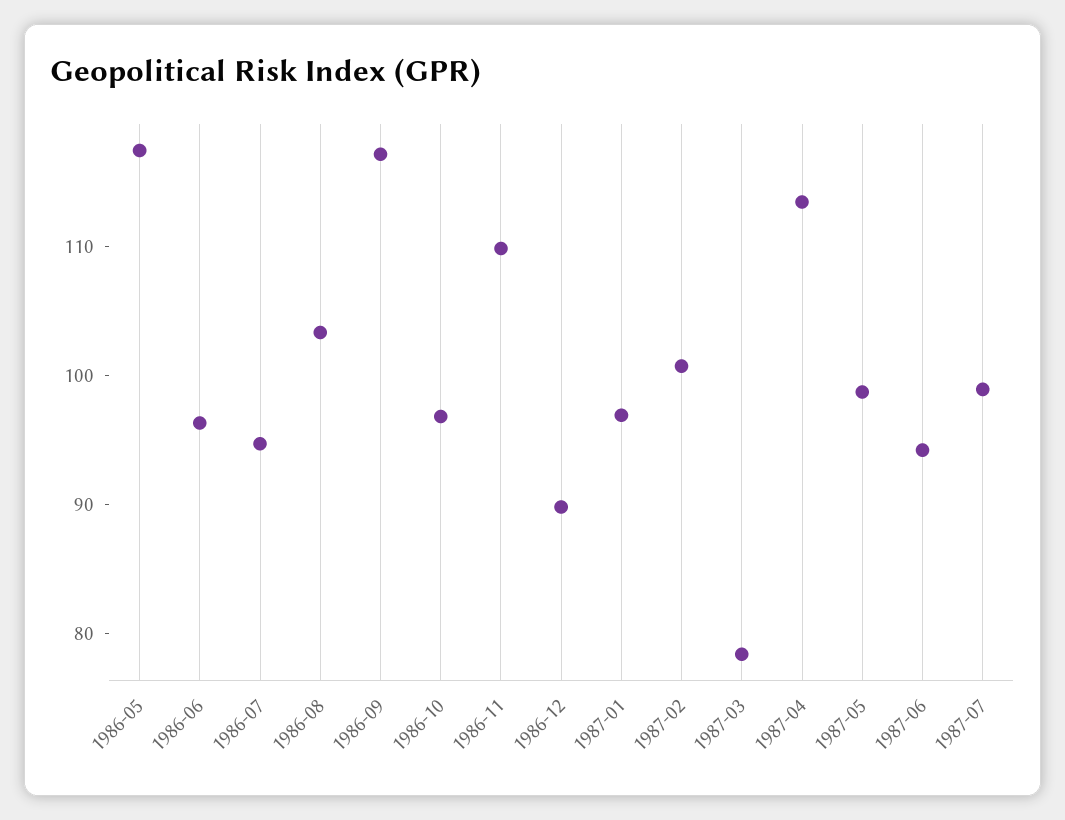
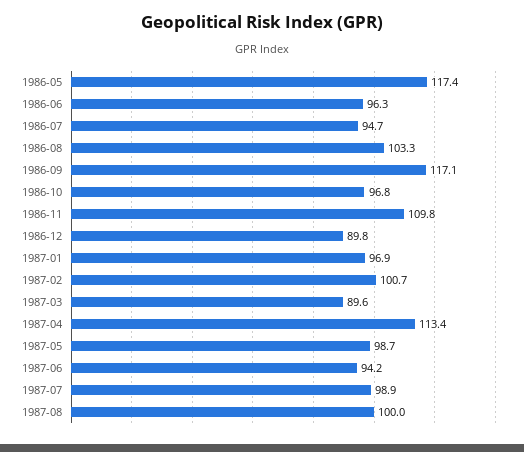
1987-03: 78 -> 89.6
1987-08: none -> 100

